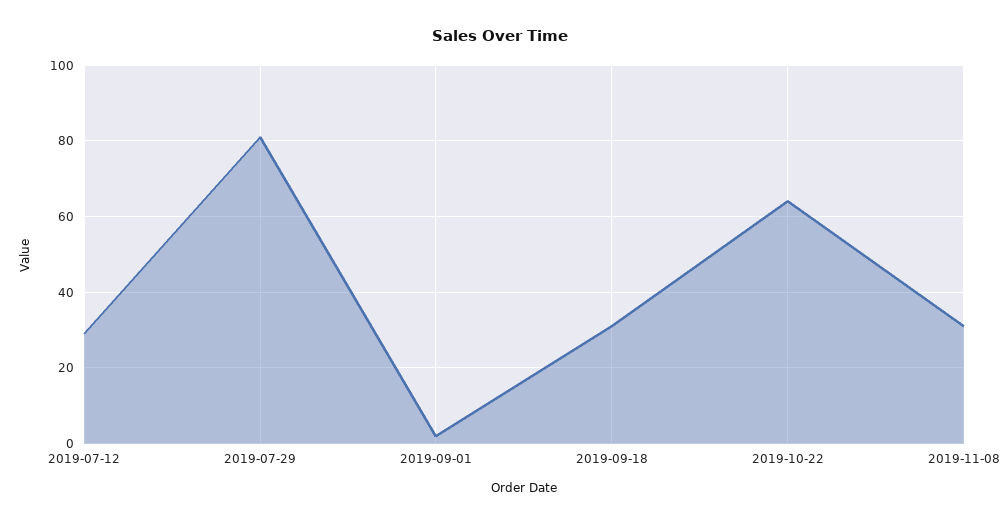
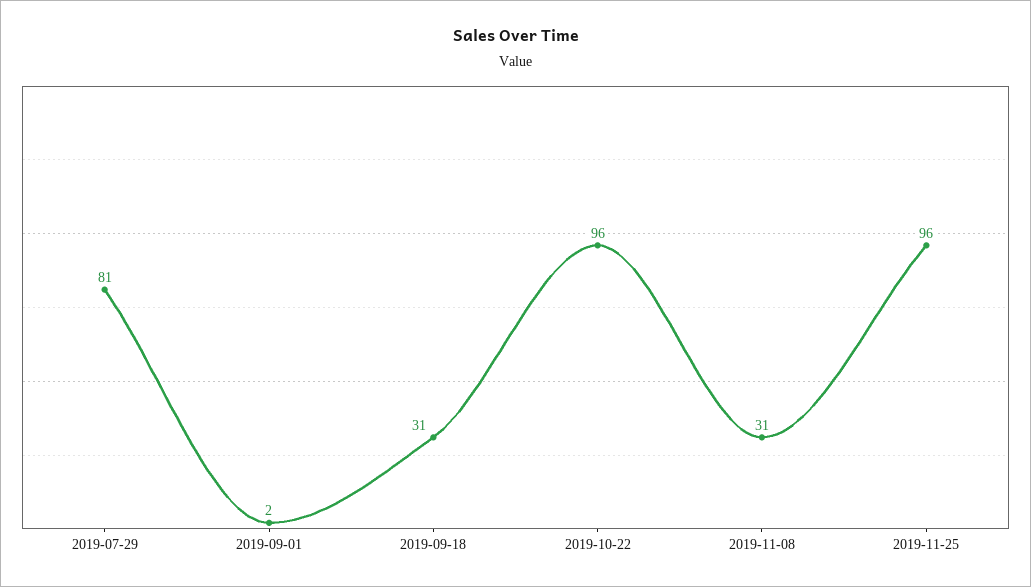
2019-07-12: 30 -> none
2019-10-22: 65 -> 96
2019-11-25: none -> 96

